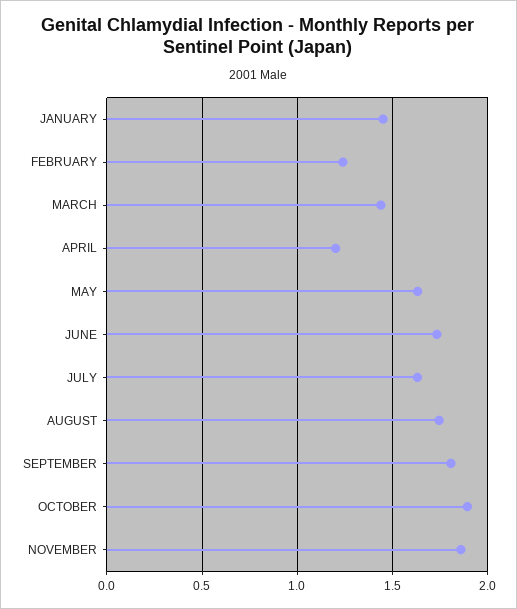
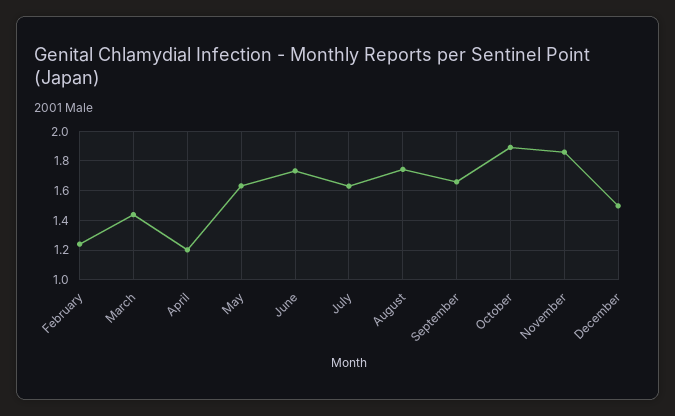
JANUARY: 1.45 -> none
SEPTEMBER: 1.8 -> 1.65
December: none -> 1.5

